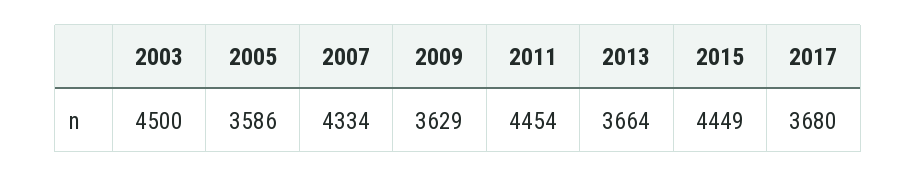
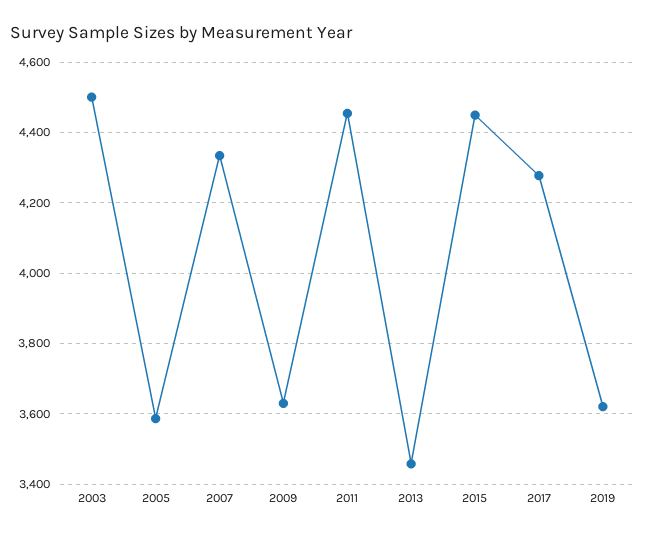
2013: 3664 -> 3460
2017: 3680 -> 4280
2019: none -> 3620

